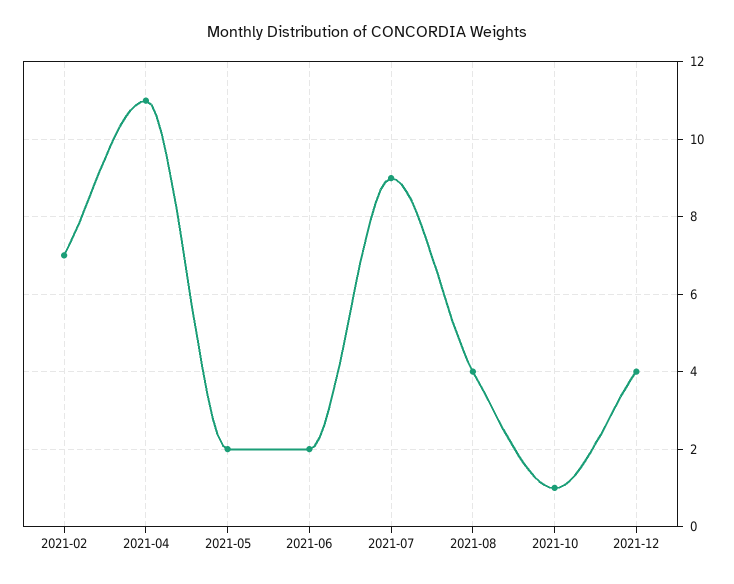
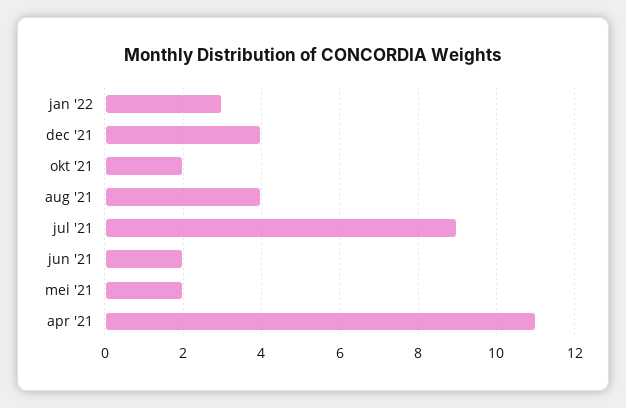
2021-02: 7 -> none
2021-10: 1 -> 2
jan '22: none -> 3

